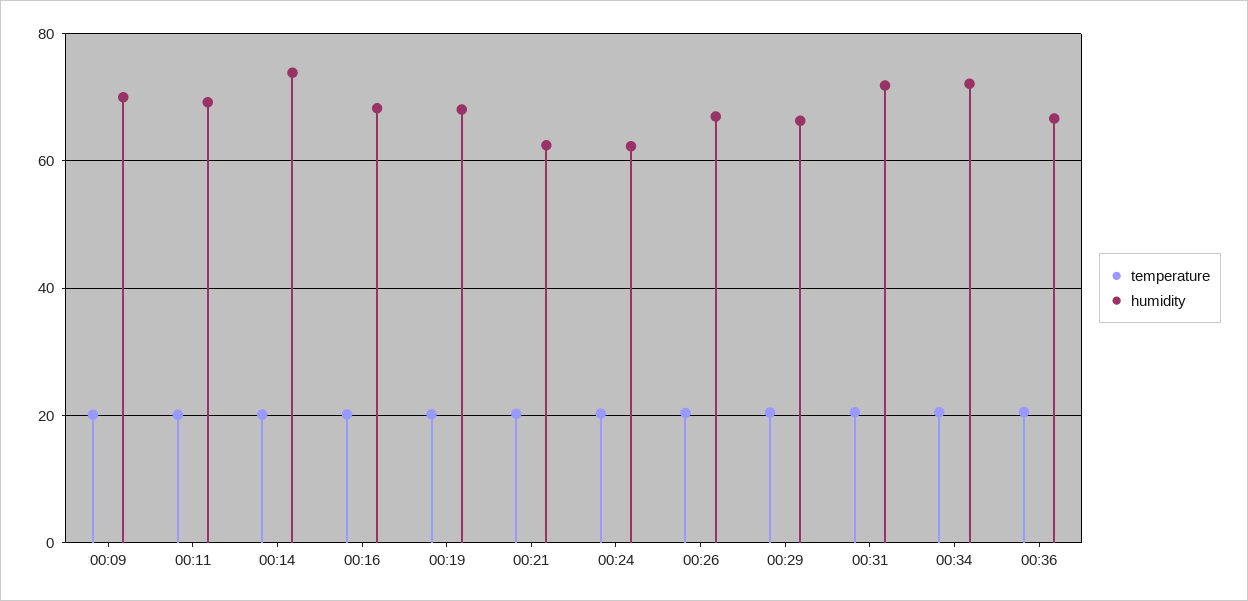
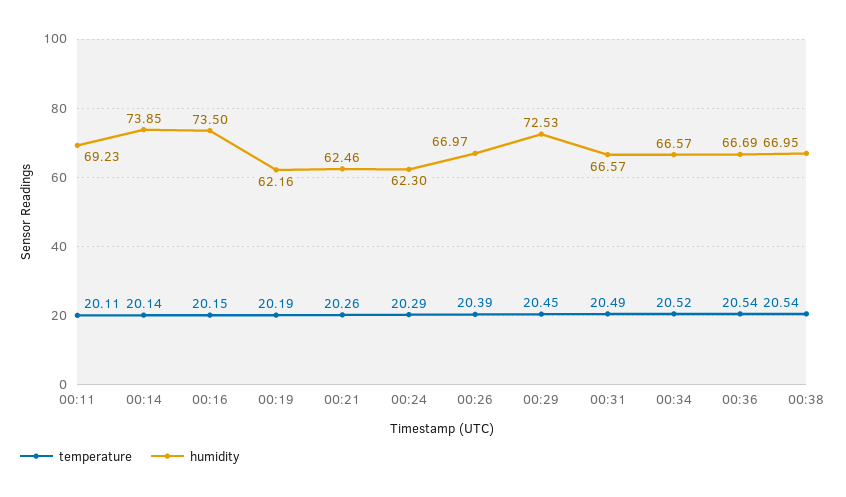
temperature, 00:09: 20 -> none
humidity, 00:09: 70 -> none
humidity, 00:16: 68 -> 73.5
humidity, 00:19: 68 -> 62.16
humidity, 00:29: 66 -> 72.53
humidity, 00:31: 72 -> 66.57
humidity, 00:34: 72 -> 66.57
temperature, 00:38: none -> 20.54
humidity, 00:38: none -> 66.95

